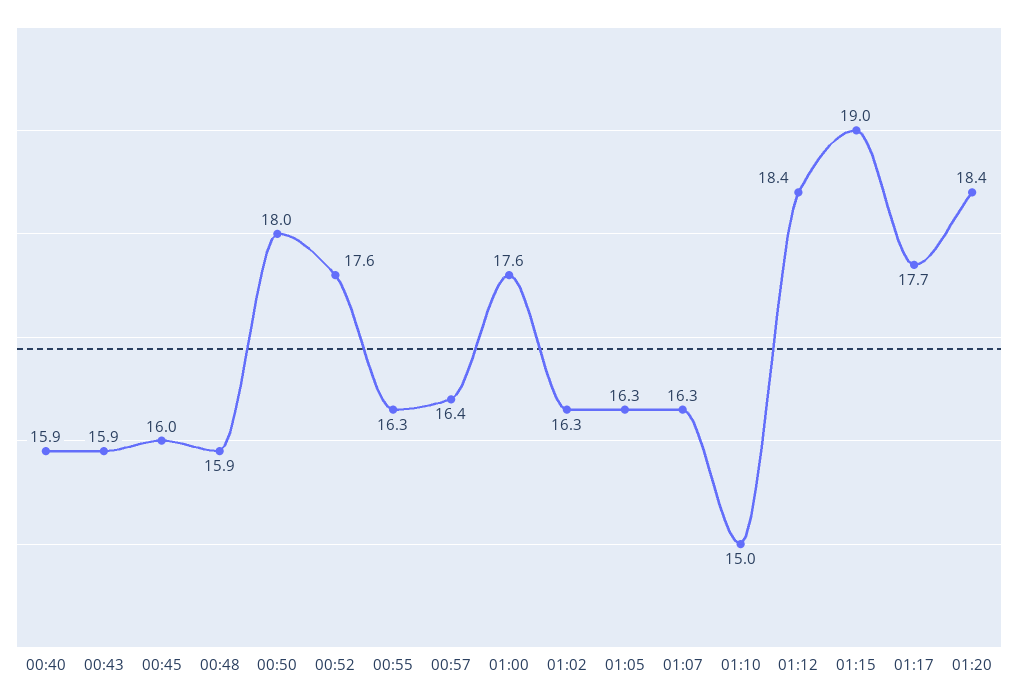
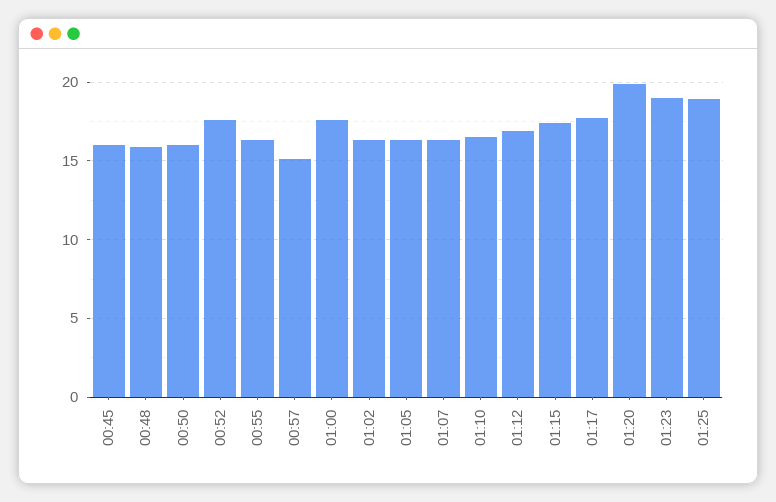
00:40: 15.9 -> none
00:43: 15.9 -> none
00:50: 18 -> 16
00:57: 16.4 -> 15
01:10: 15 -> 16.5
01:12: 18.4 -> 17
01:15: 19 -> 17.5
01:20: 18.4 -> 20
01:23: none -> 19
01:25: none -> 19

